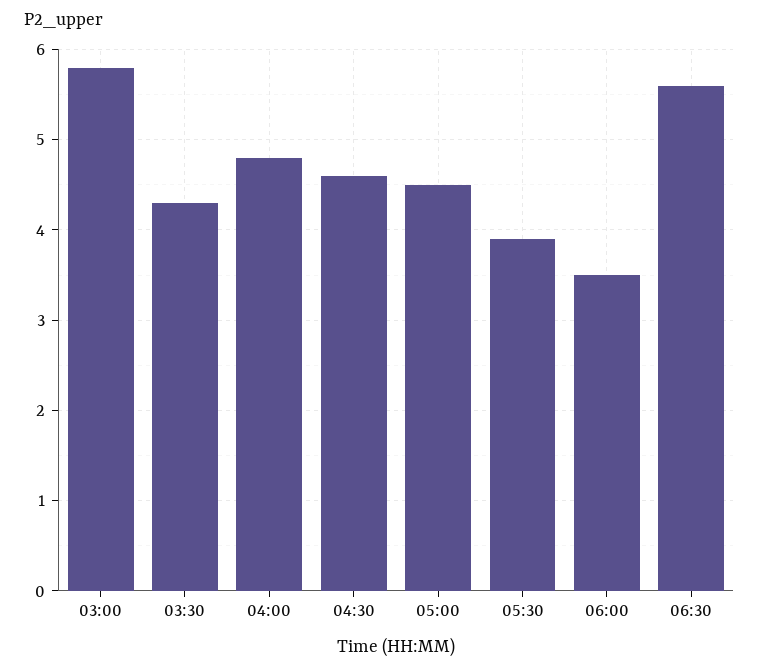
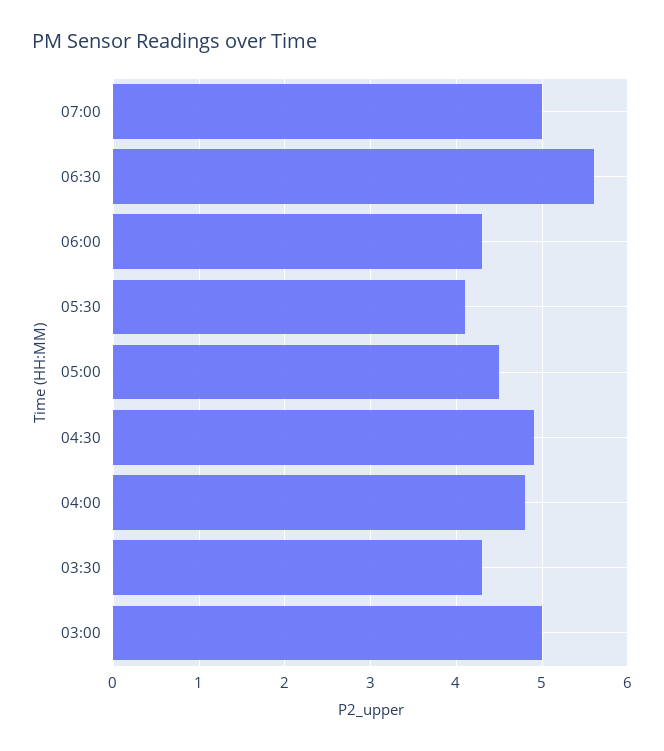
03:00: 5.8 -> 5
04:30: 4.6 -> 4.9
05:30: 3.9 -> 4.1
06:00: 3.5 -> 4.3
07:00: none -> 5

